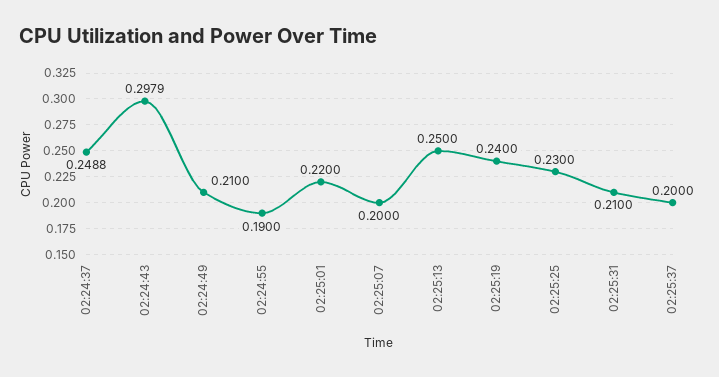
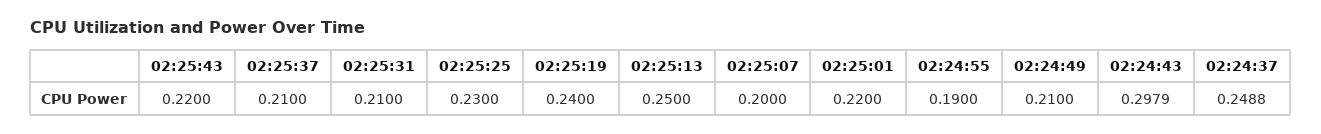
02:25:37: 0.2 -> 0.21
02:25:43: none -> 0.22

